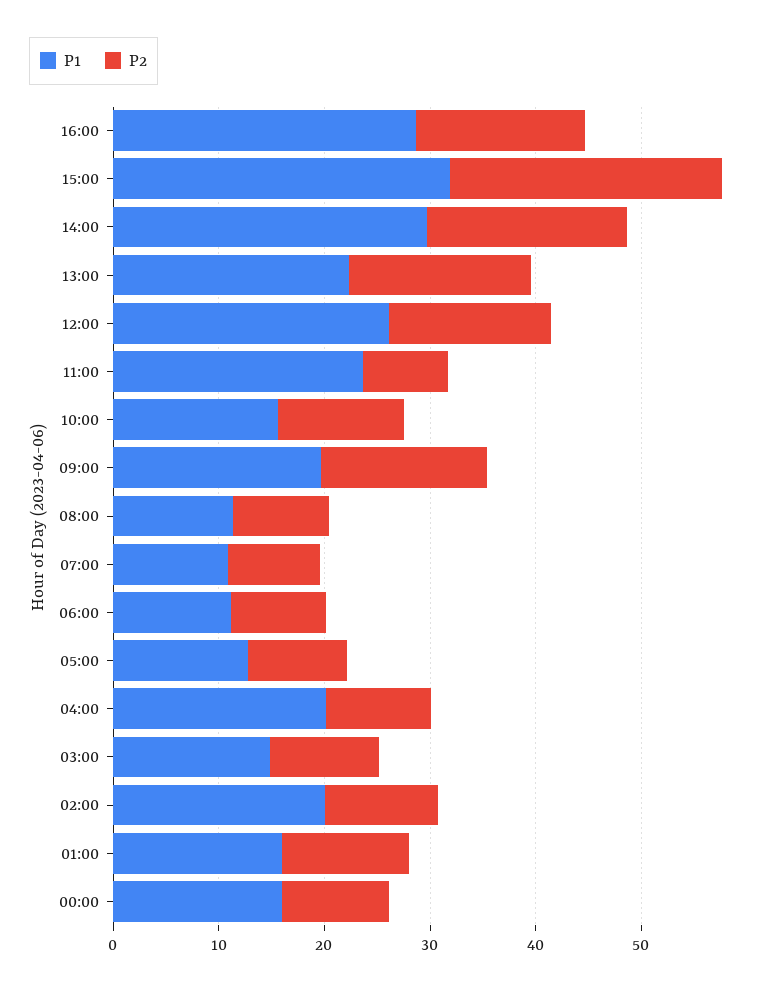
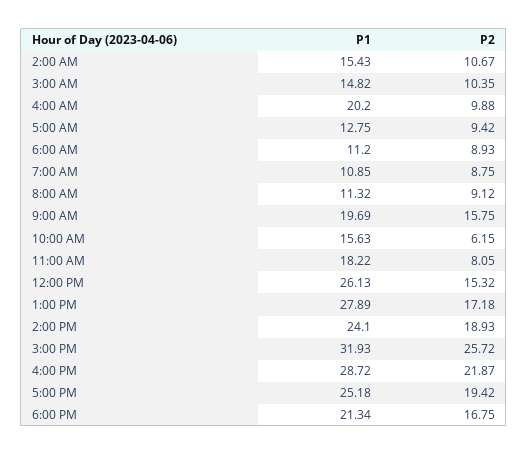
P2, 16:00: 16 -> 21.87
P1, 14:00: 30 -> 24.1
P1, 13:00: 22 -> 27.89
P1, 11:00: 24 -> 18.22
P2, 10:00: 12 -> 6.15
P1, 02:00: 20 -> 15.43
P1, 01:00: 16 -> none
P2, 01:00: 12 -> none
P1, 00:00: 16 -> none
P2, 00:00: 10 -> none
P1, 5:00 PM: none -> 25.18
P2, 5:00 PM: none -> 19.42
P1, 6:00 PM: none -> 21.34
P2, 6:00 PM: none -> 16.75

